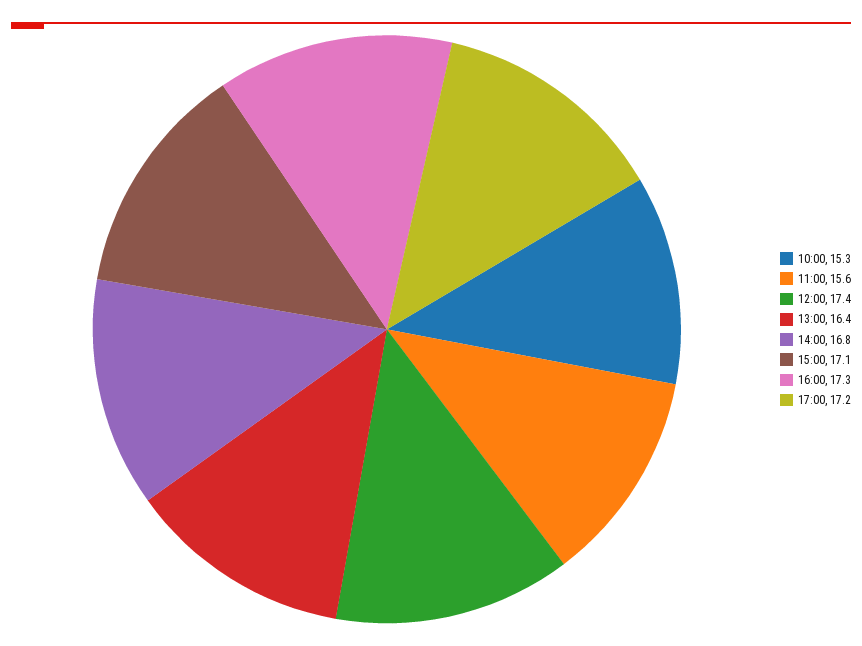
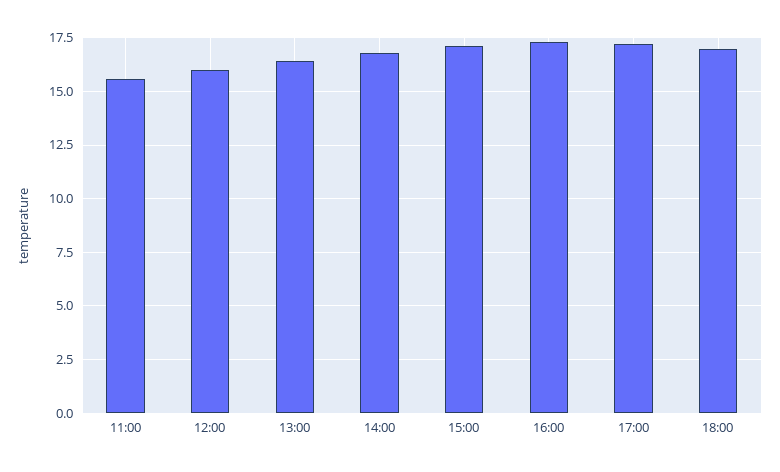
10:00: 15.3 -> none
12:00: 17.4 -> 16
18:00: none -> 17

